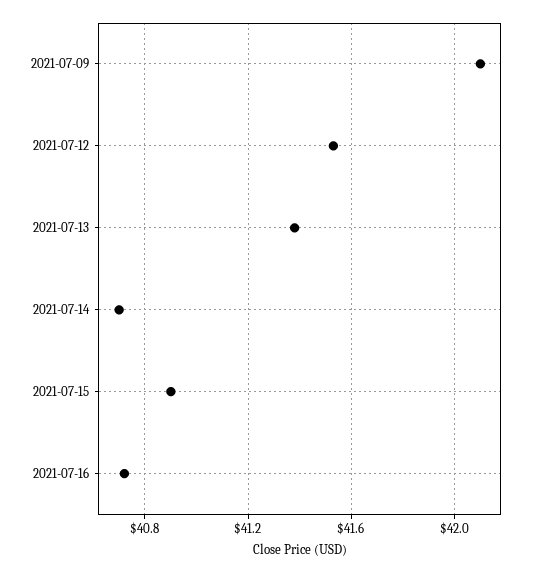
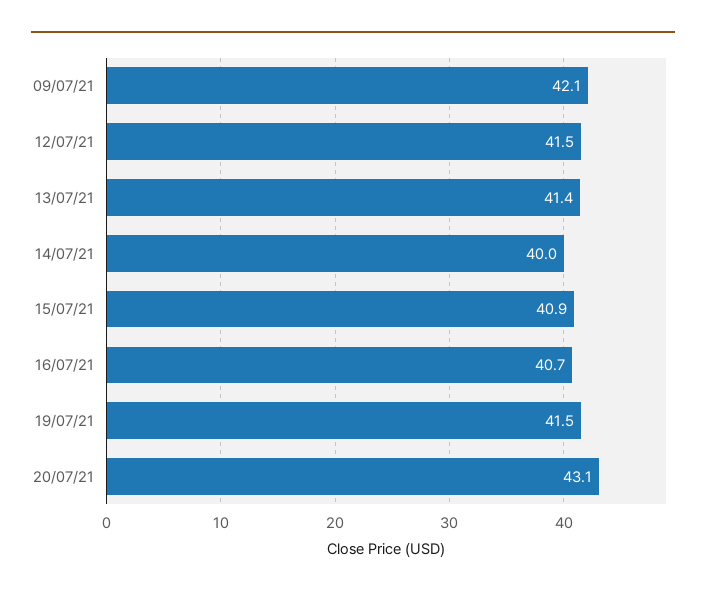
2021-07-14: 40.7 -> 40
19/07/21: none -> 41.5
20/07/21: none -> 43.1

